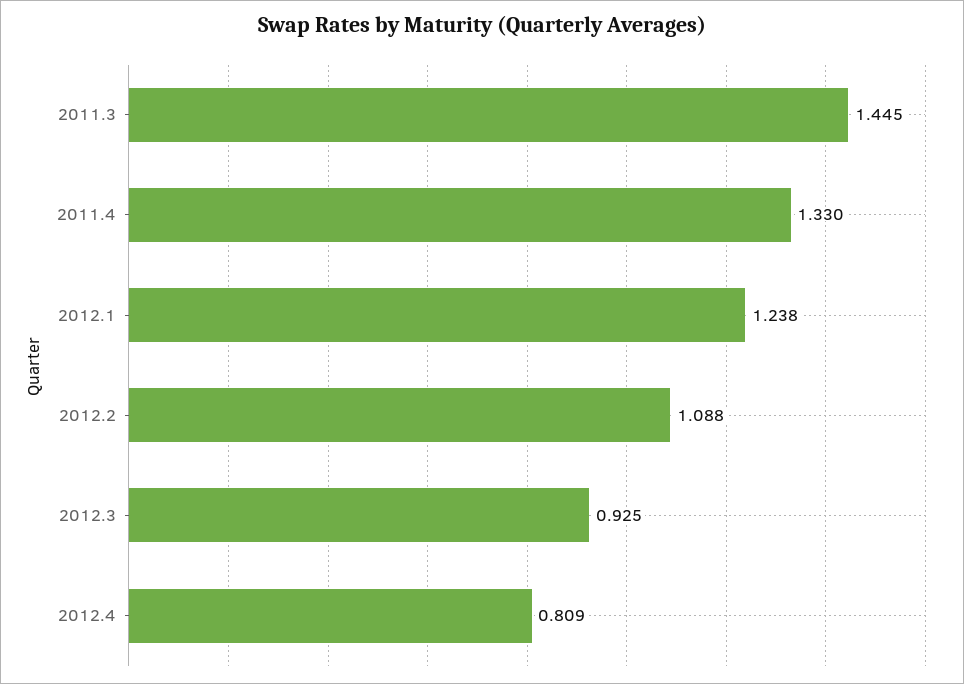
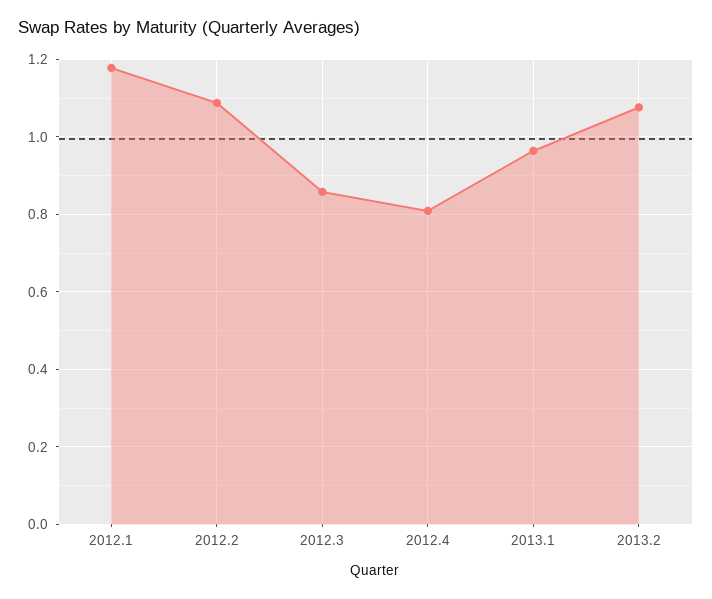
2011.3: 1.445 -> none
2011.4: 1.33 -> none
2012.1: 1.238 -> 1.18
2012.3: 0.925 -> 0.86
2013.1: none -> 0.96
2013.2: none -> 1.08

